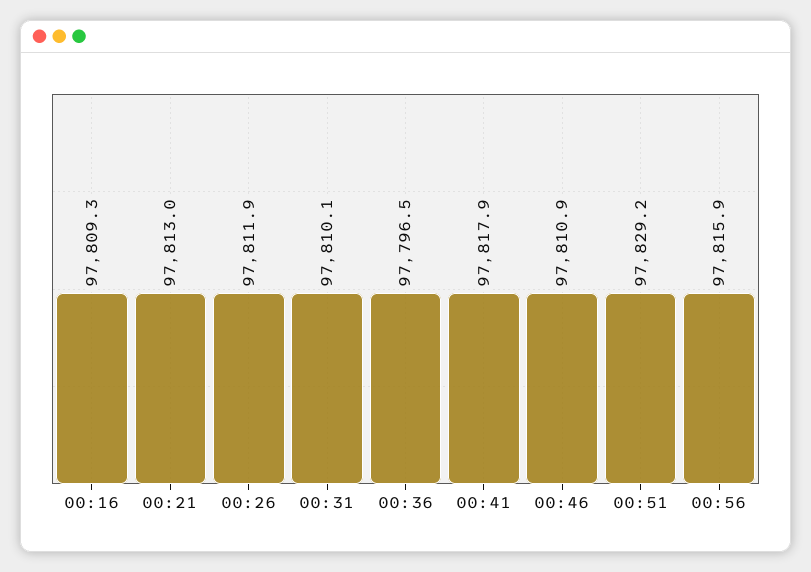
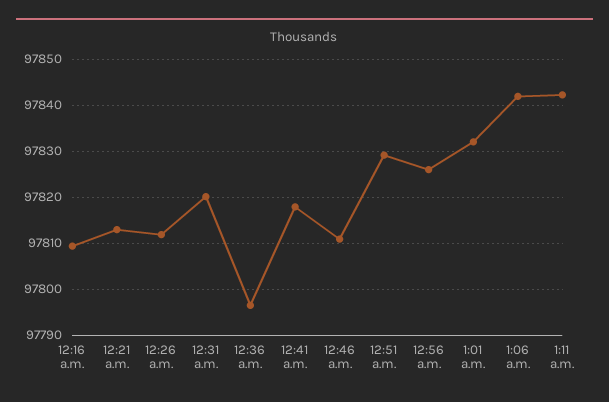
00:31: 97810.1 -> 97820
00:56: 97815.9 -> 97826
1:01 a.m.: none -> 97832
1:06 a.m.: none -> 97842
1:11 a.m.: none -> 97842

